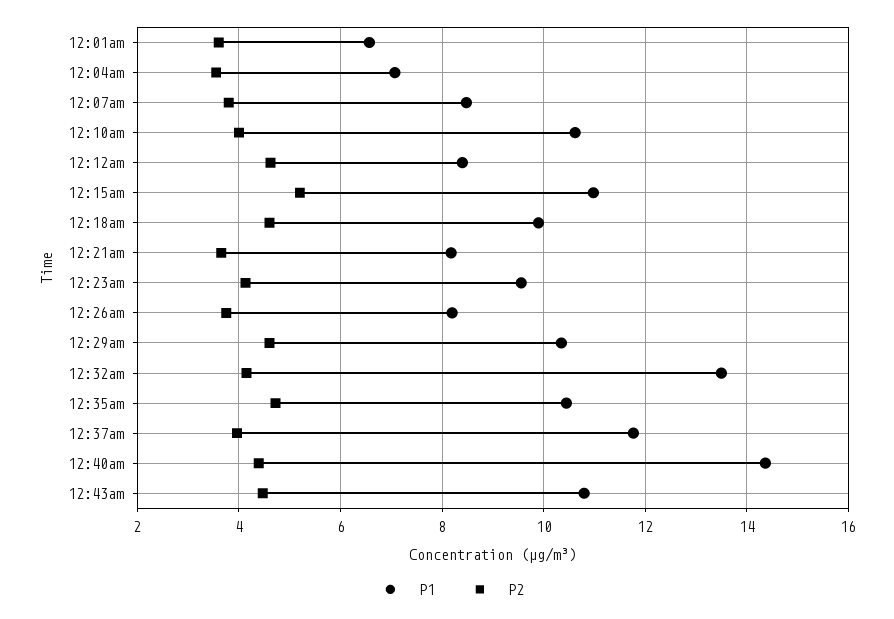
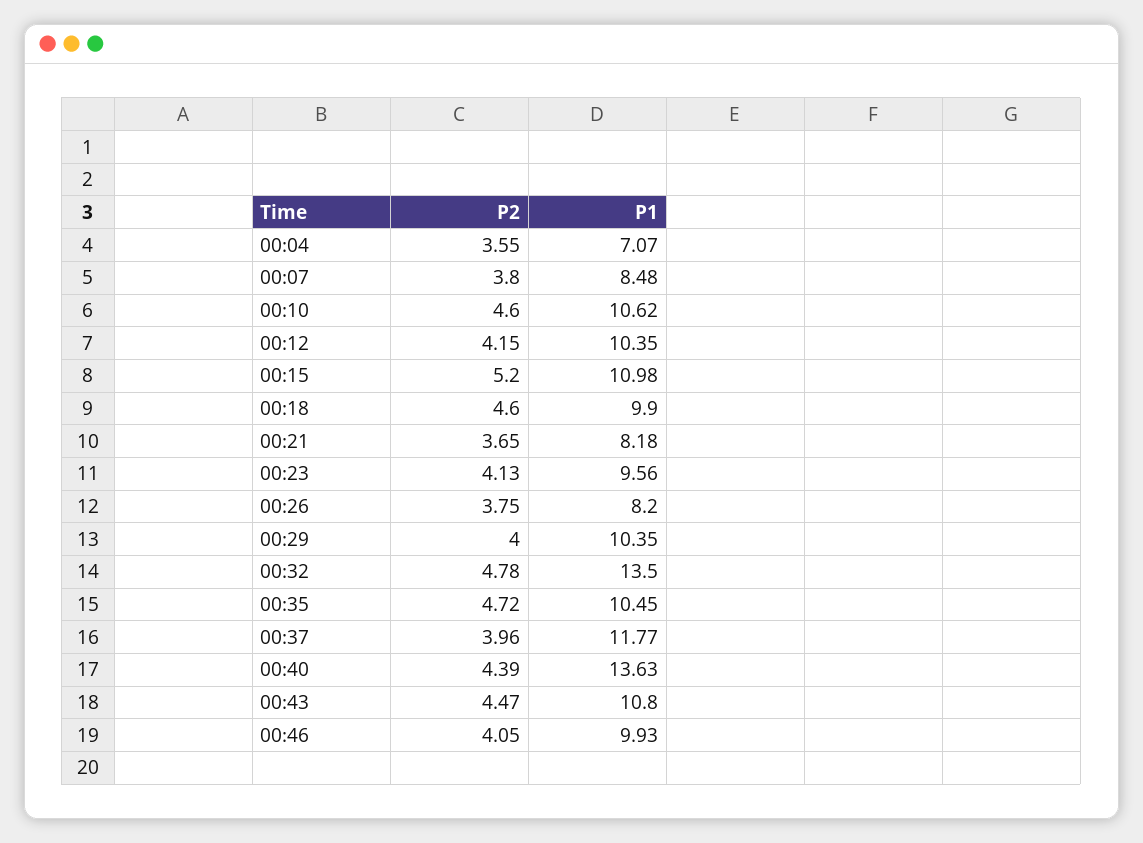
P1, 12:01am: 6.6 -> none
P2, 12:01am: 3.6 -> none
P2, 12:10am: 4 -> 4.6
P1, 12:12am: 8.4 -> 10.35
P2, 12:12am: 4.6 -> 4.15
P2, 12:29am: 4.6 -> 4
P2, 12:32am: 4.2 -> 4.78
P1, 12:40am: 14.4 -> 13.63
P2, 00:46: none -> 4.05
P1, 00:46: none -> 9.93

